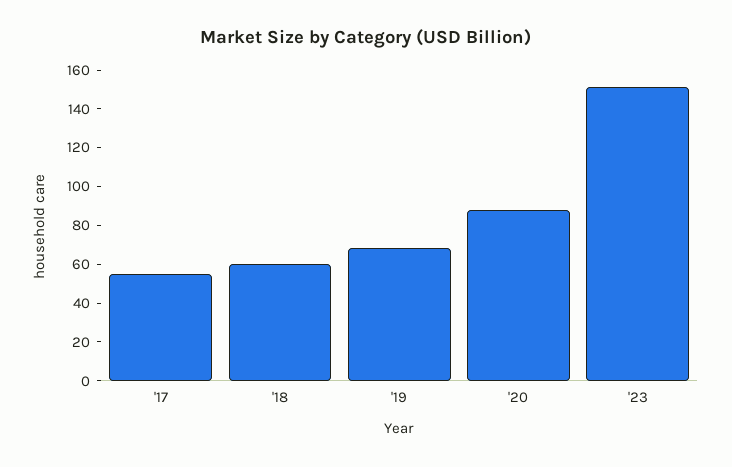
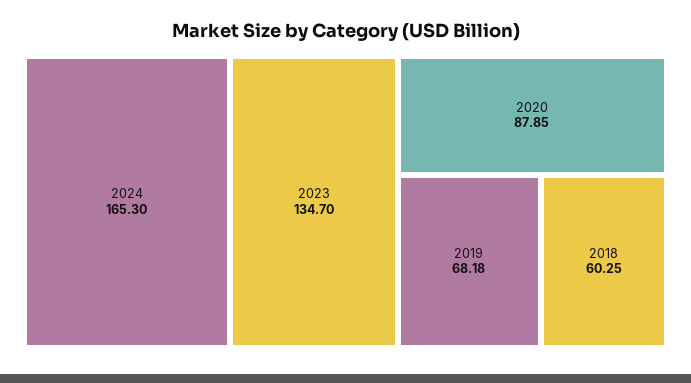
'17: 55 -> none
'23: 150 -> 134.7
2024: none -> 165.3

